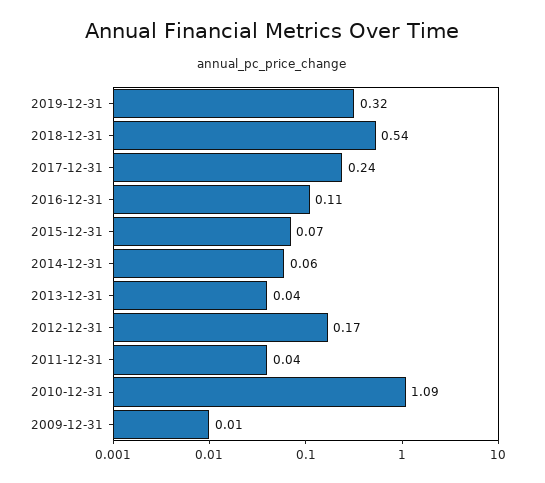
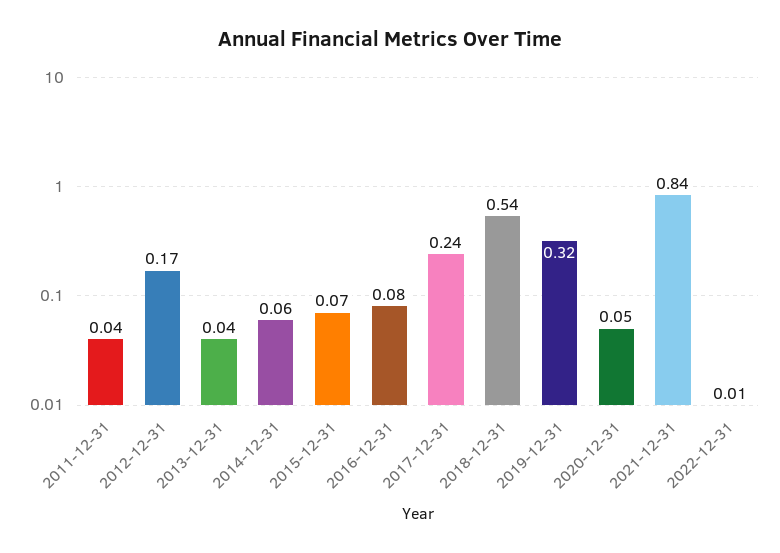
2016-12-31: 0.11 -> 0.08
2010-12-31: 1.09 -> none
2009-12-31: 0.01 -> none
2020-12-31: none -> 0.05
2021-12-31: none -> 0.84
2022-12-31: none -> 0.01

